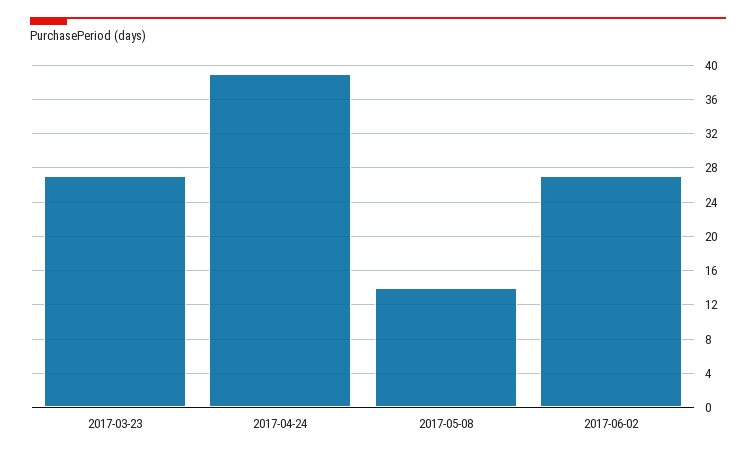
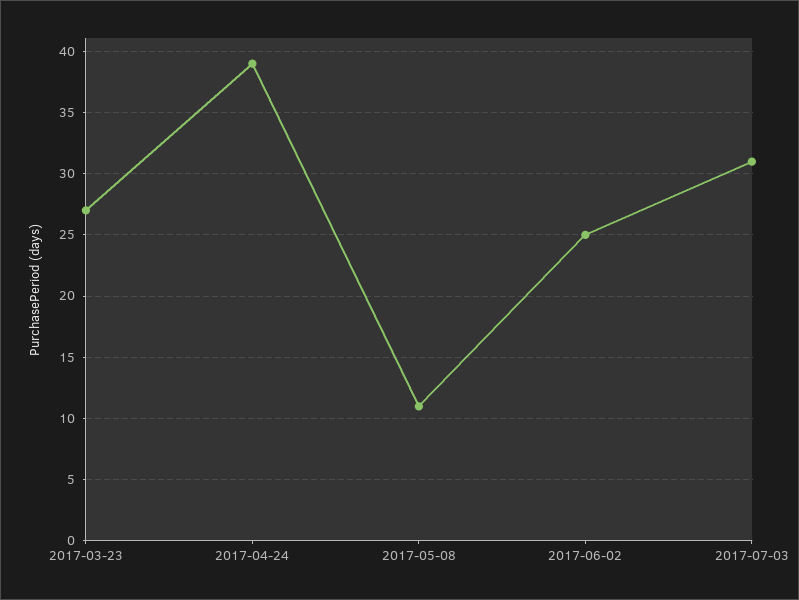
2017-05-08: 14 -> 11
2017-06-02: 27 -> 25
2017-07-03: none -> 31

